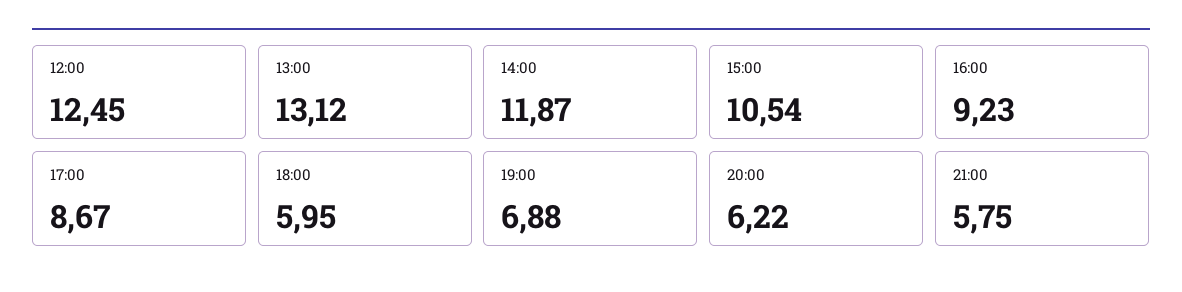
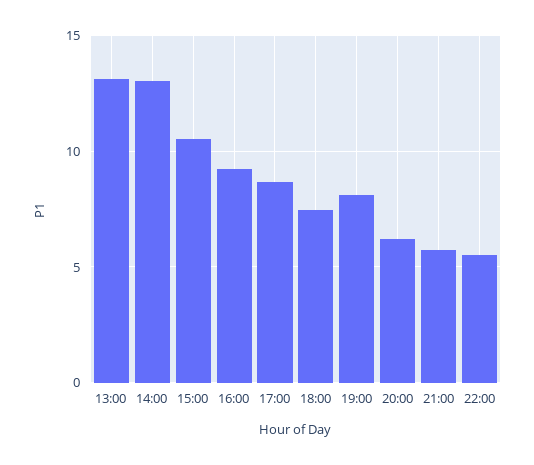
12:00: 12.45 -> none
14:00: 11.87 -> 13
18:00: 5.95 -> 7.5
19:00: 6.88 -> 8
22:00: none -> 5.5

